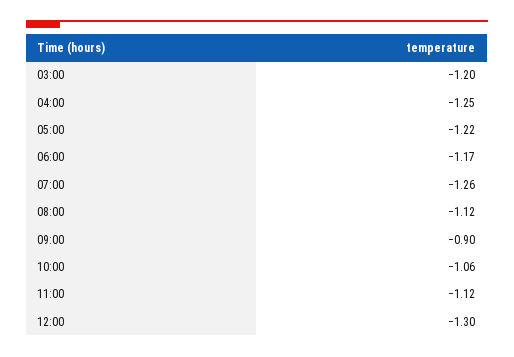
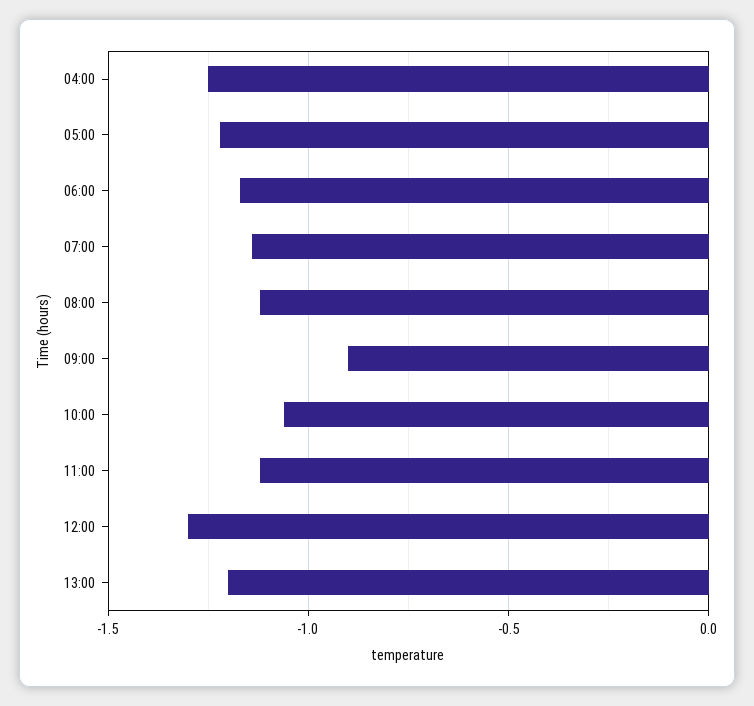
03:00: -1.2 -> none
07:00: -1.26 -> -1.15
13:00: none -> -1.2

